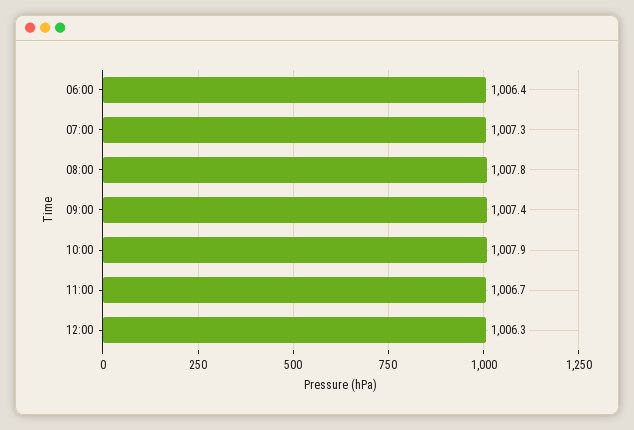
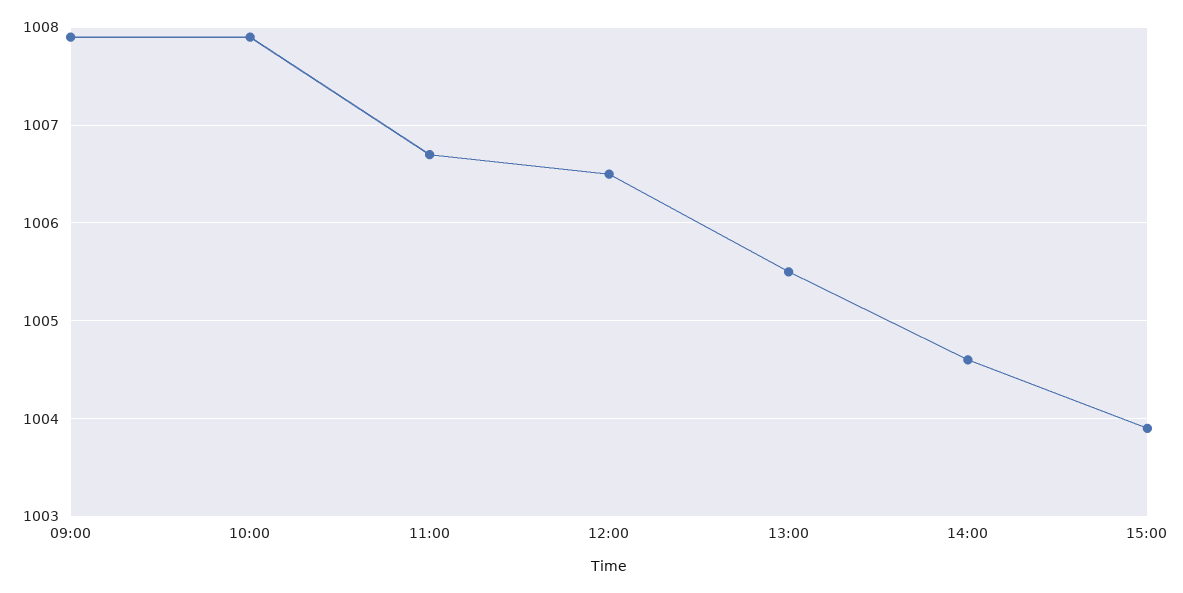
06:00: 1006.4 -> none
07:00: 1007.3 -> none
08:00: 1007.8 -> none
09:00: 1007.4 -> 1007.9
12:00: 1006.3 -> 1006.5
13:00: none -> 1005.5
14:00: none -> 1004.6
15:00: none -> 1003.9

